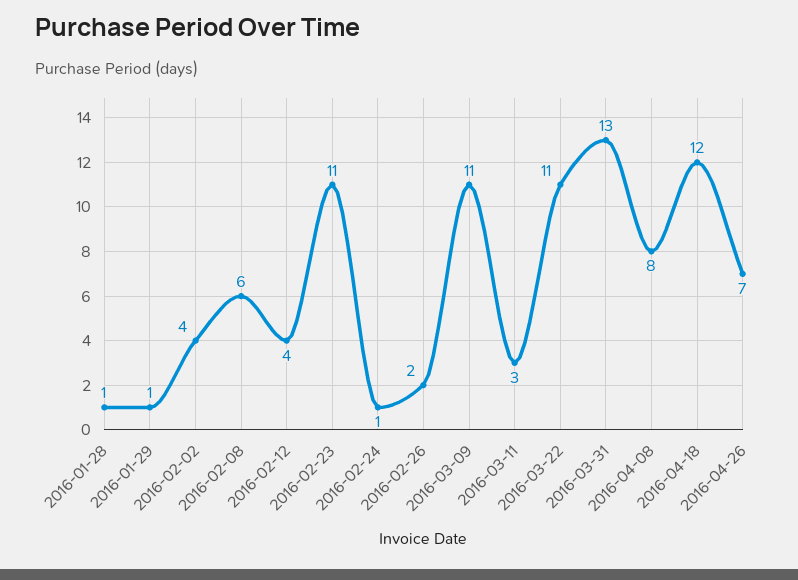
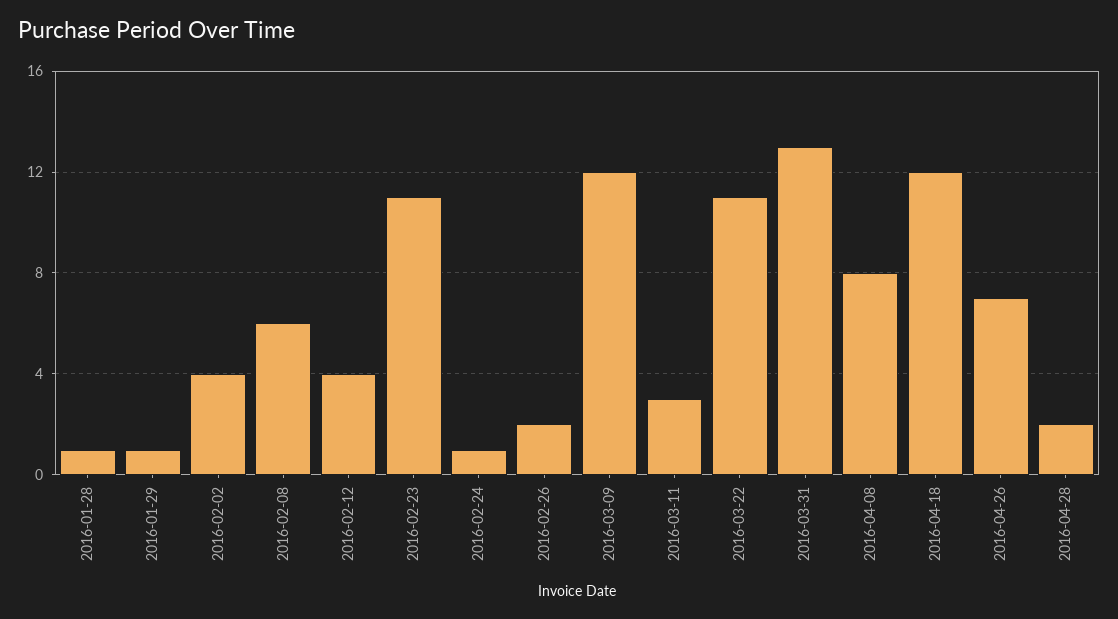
2016-03-09: 11 -> 12
2016-04-28: none -> 2

